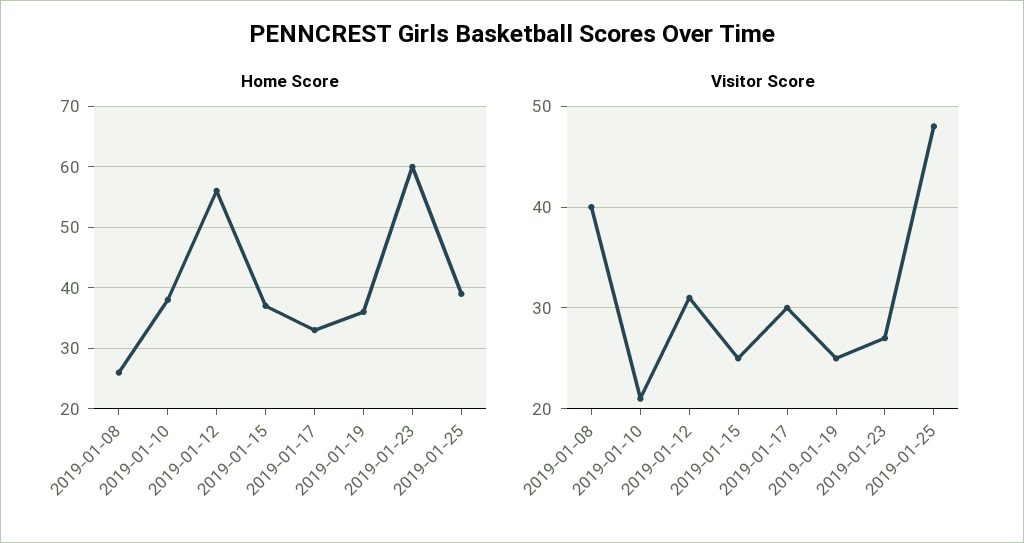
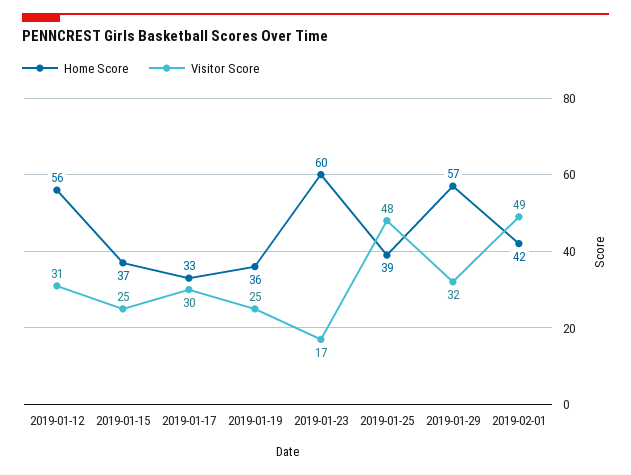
Home Score, 2019-01-08: 26 -> none
Home Score, 2019-01-10: 38 -> none
Visitor Score, 2019-01-08: 40 -> none
Visitor Score, 2019-01-10: 21 -> none
Visitor Score, 2019-01-23: 27 -> 17
Home Score, 2019-01-29: none -> 57
Visitor Score, 2019-01-29: none -> 32
Home Score, 2019-02-01: none -> 42
Visitor Score, 2019-02-01: none -> 49

